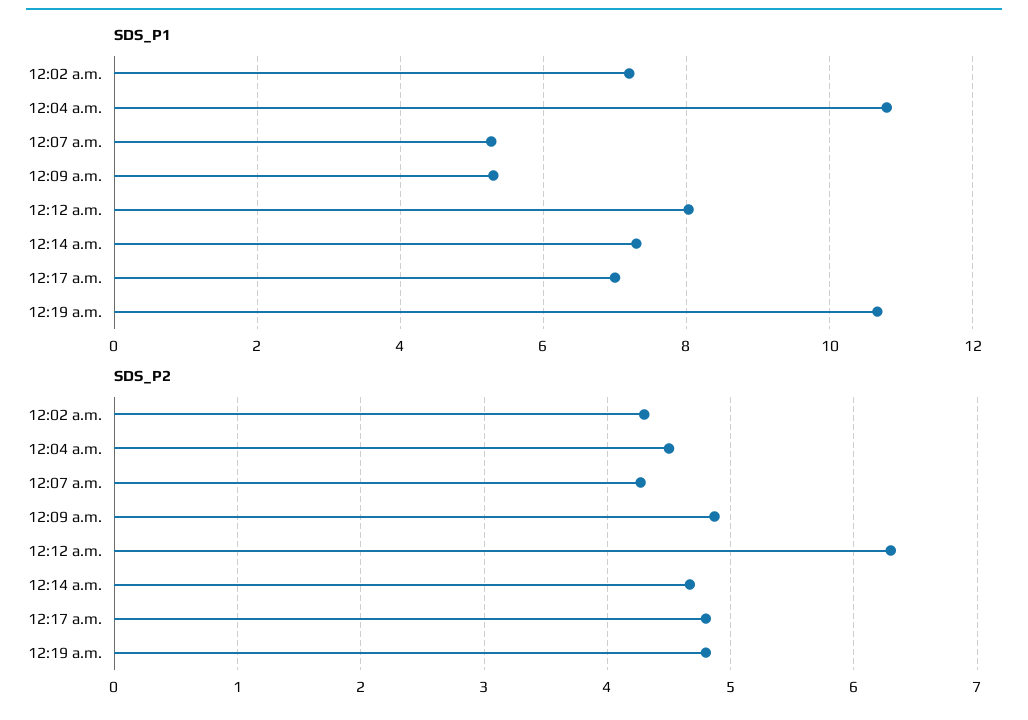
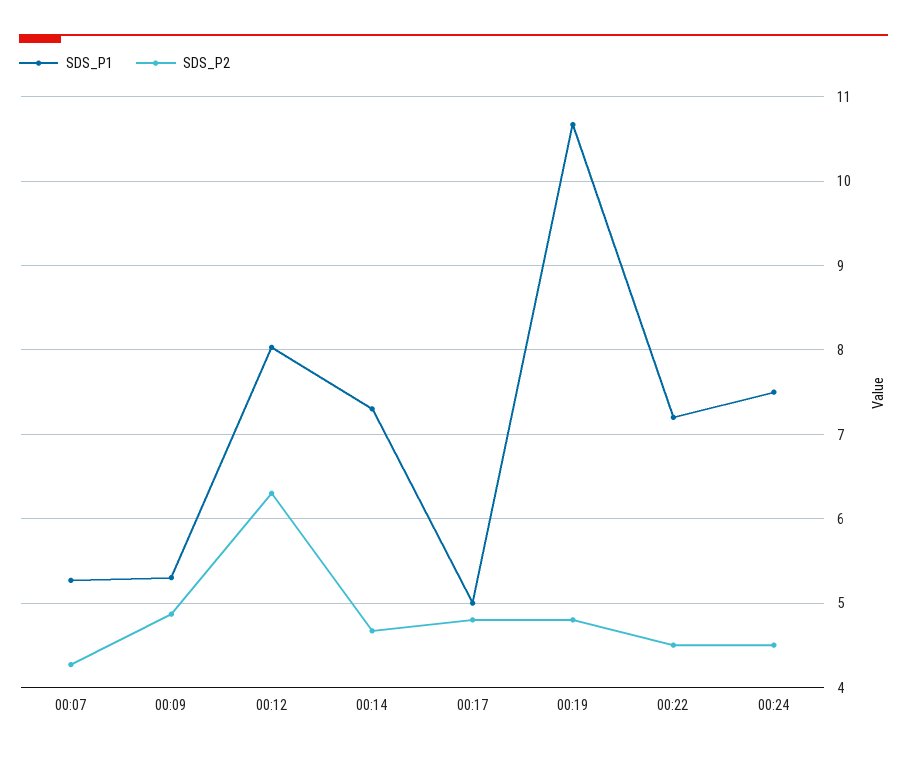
SDS_P1, 12:02 a.m.: 7.2 -> none
SDS_P1, 12:04 a.m.: 10.8 -> none
SDS_P1, 12:17 a.m.: 7 -> 5
SDS_P2, 12:02 a.m.: 4.3 -> none
SDS_P2, 12:04 a.m.: 4.5 -> none
SDS_P1, 00:22: none -> 7.2
SDS_P2, 00:22: none -> 4.5
SDS_P1, 00:24: none -> 7.5
SDS_P2, 00:24: none -> 4.5

